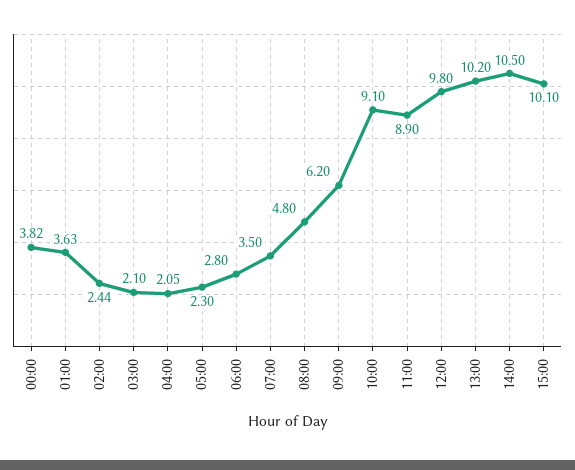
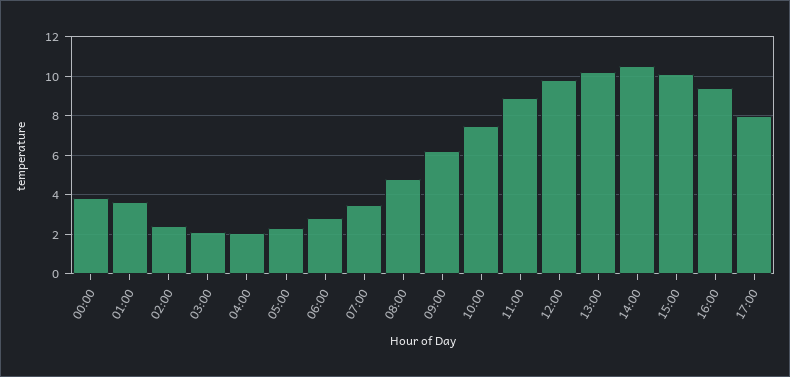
10:00: 9.1 -> 7.5
16:00: none -> 9.5
17:00: none -> 8

